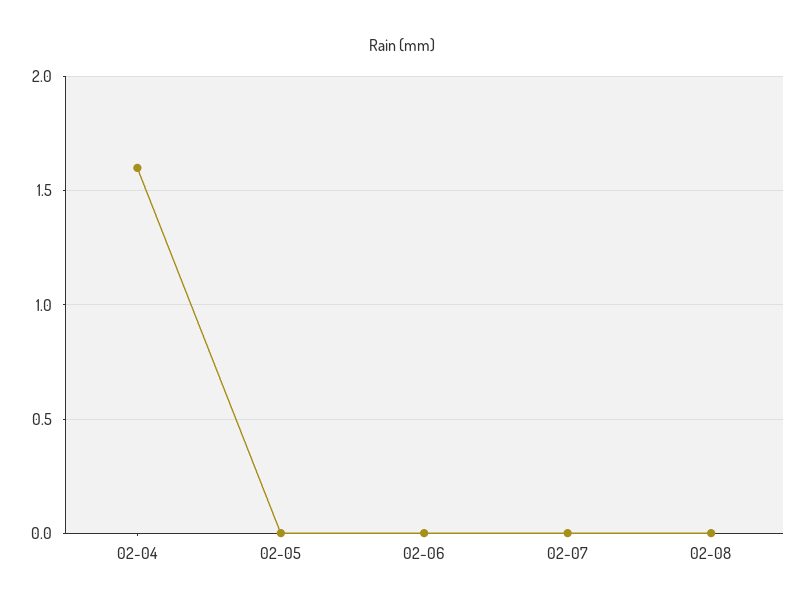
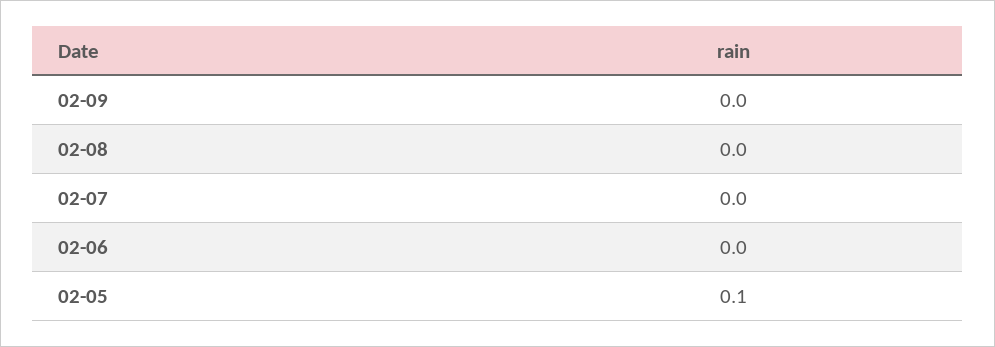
02-04: 1.6 -> none
02-05: 0 -> 0.1
02-09: none -> 0

